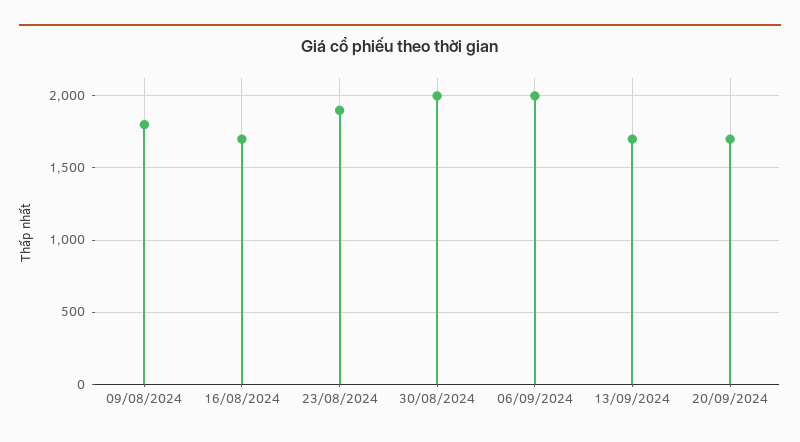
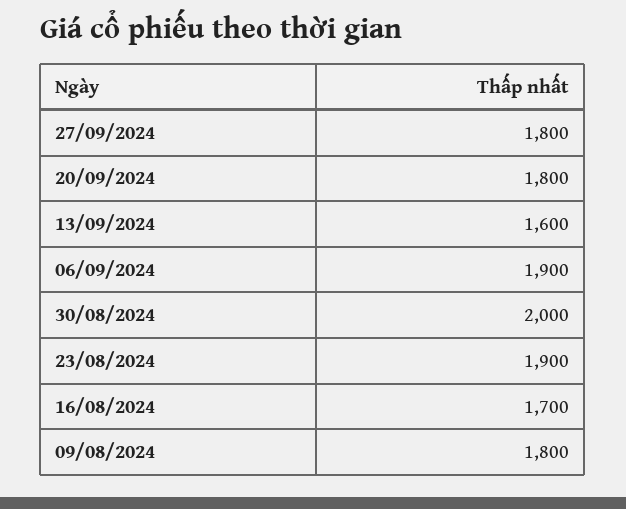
06/09/2024: 2000 -> 1900
13/09/2024: 1700 -> 1600
20/09/2024: 1700 -> 1800
27/09/2024: none -> 1800

